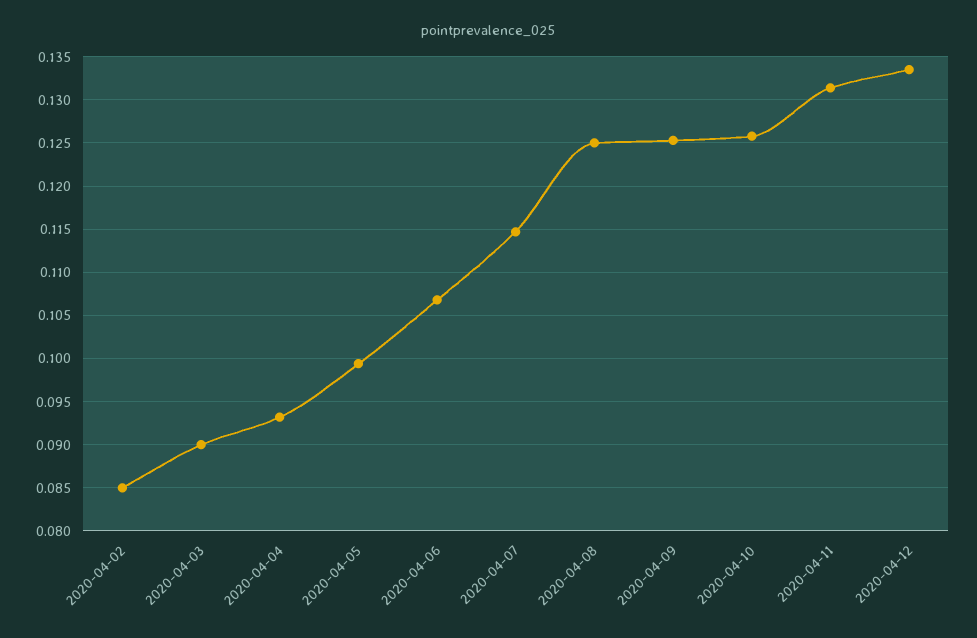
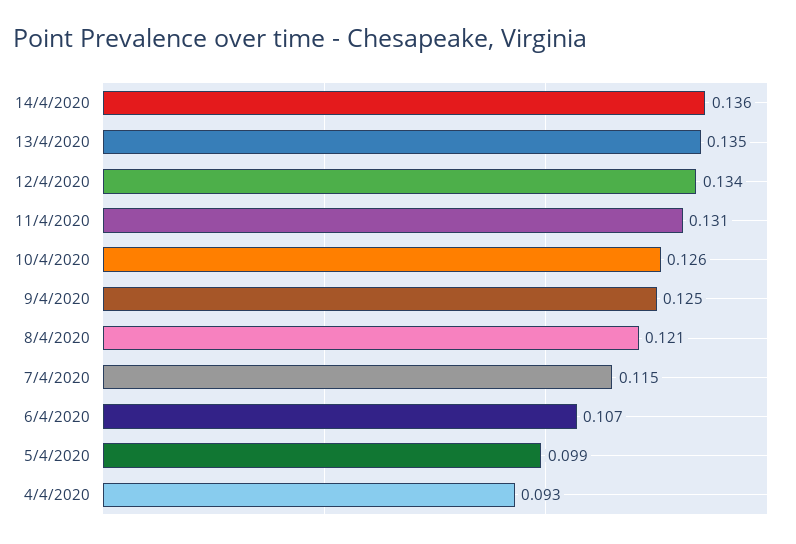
2020-04-02: 0.085 -> none
2020-04-03: 0.09 -> none
2020-04-08: 0.125 -> 0.121
14/4/2020: none -> 0.136
13/4/2020: none -> 0.135

